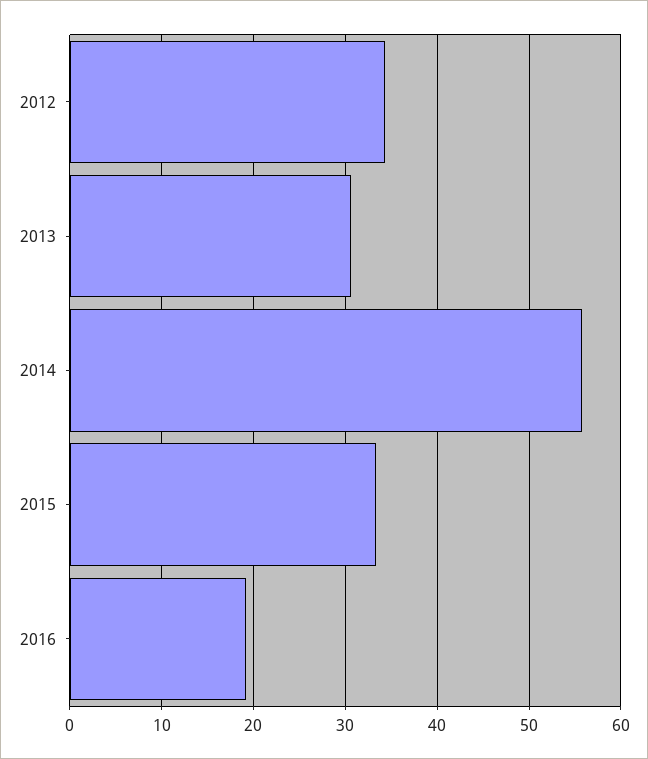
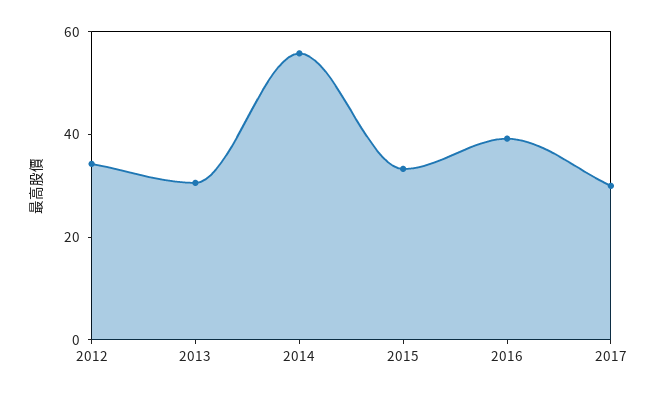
2016: 19 -> 40
2017: none -> 30

